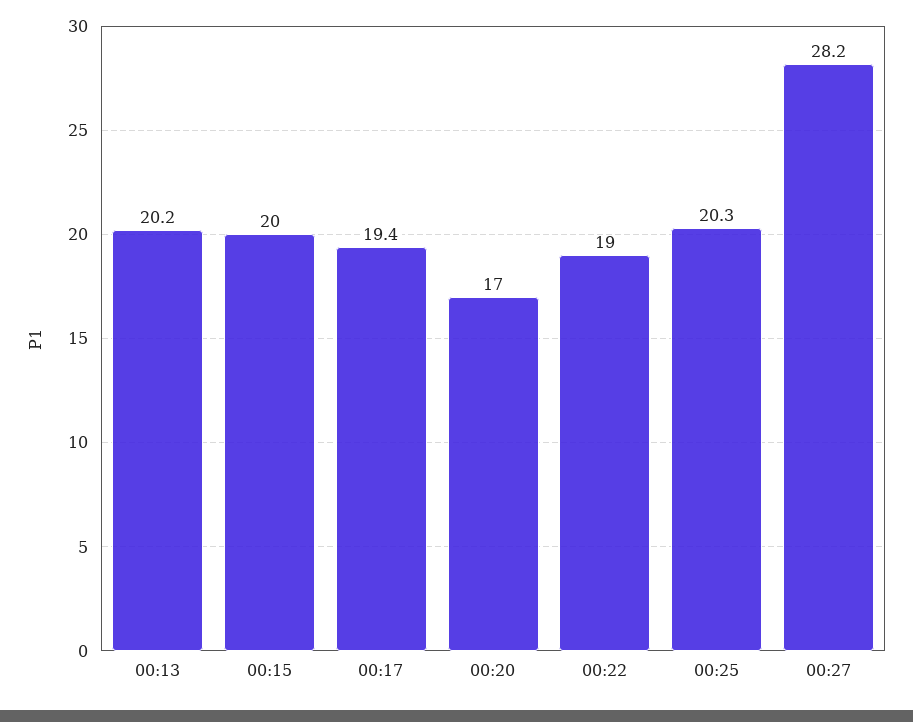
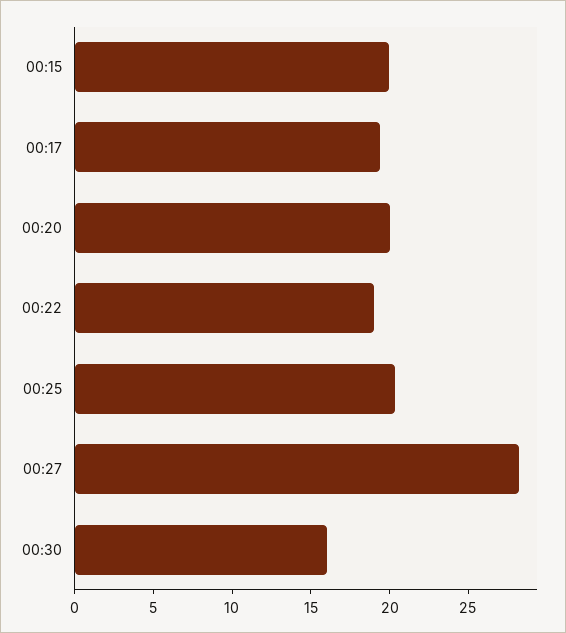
00:13: 20.2 -> none
00:20: 17 -> 20
00:30: none -> 16

